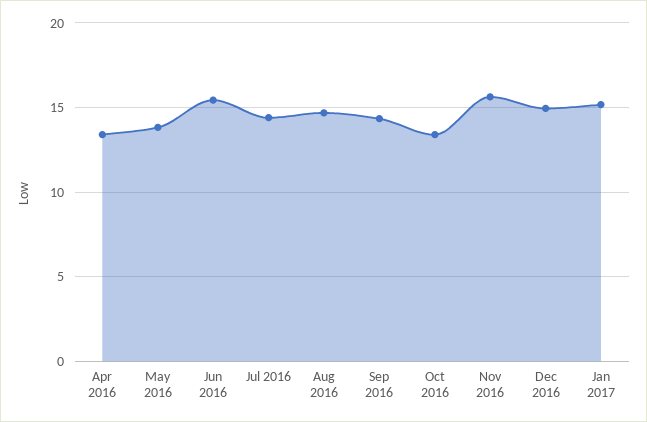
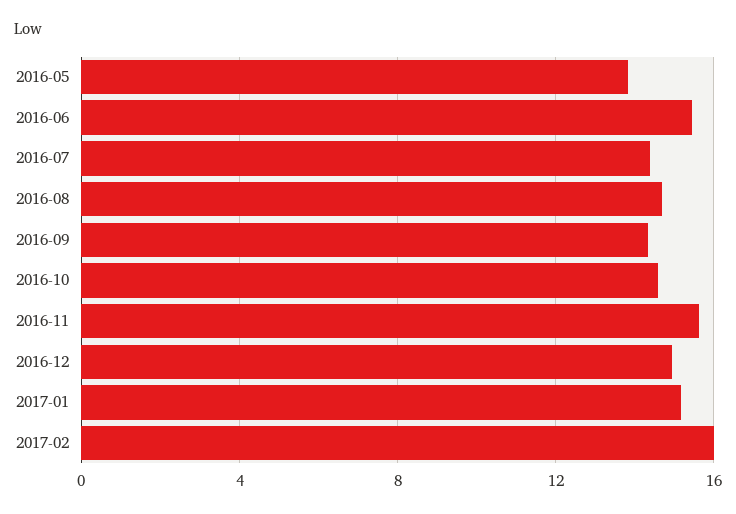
Apr 2016: 13.5 -> none
Oct 2016: 13.5 -> 14.5
2017-02: none -> 16

